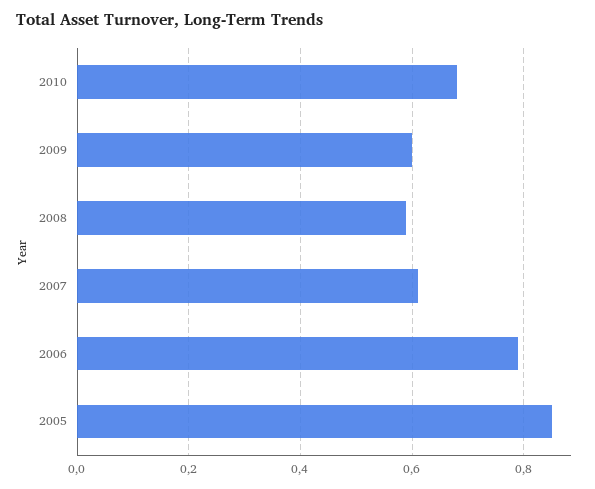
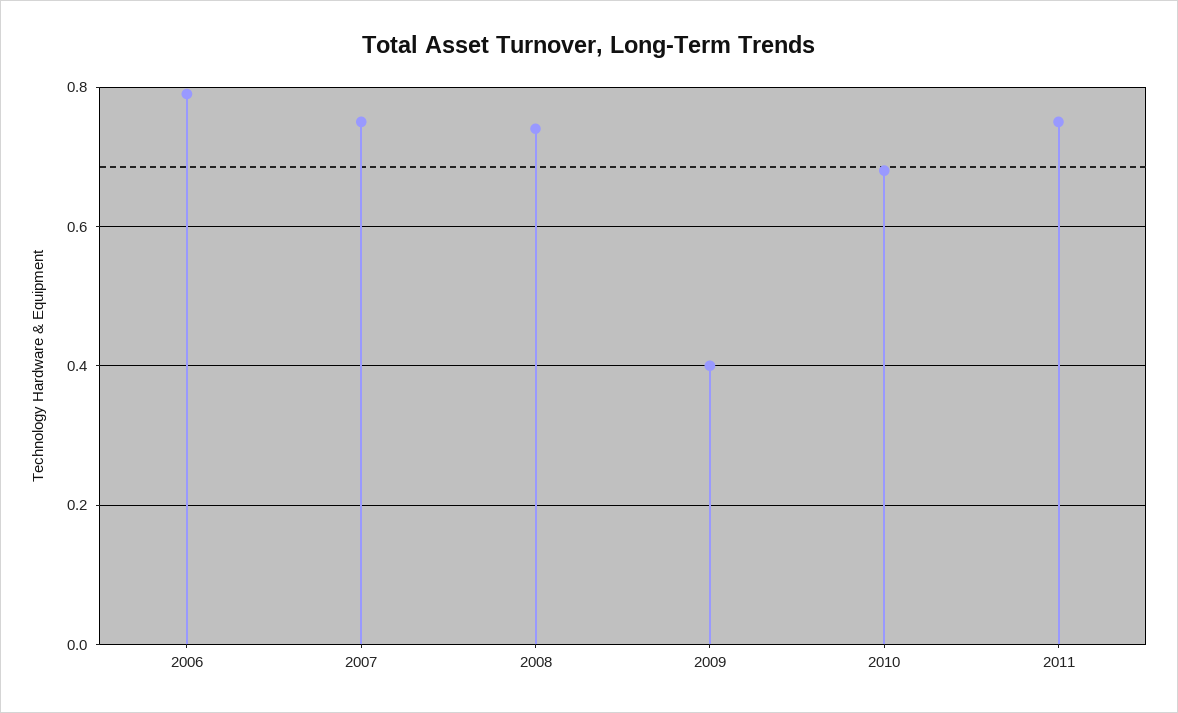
2009: 0.6 -> 0.4
2008: 0.6 -> 0.75
2007: 0.6 -> 0.75
2005: 0.85 -> none
2011: none -> 0.75

